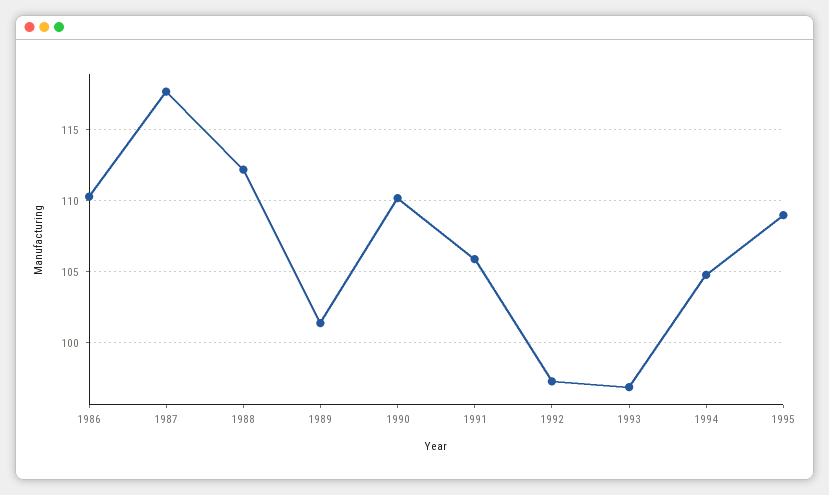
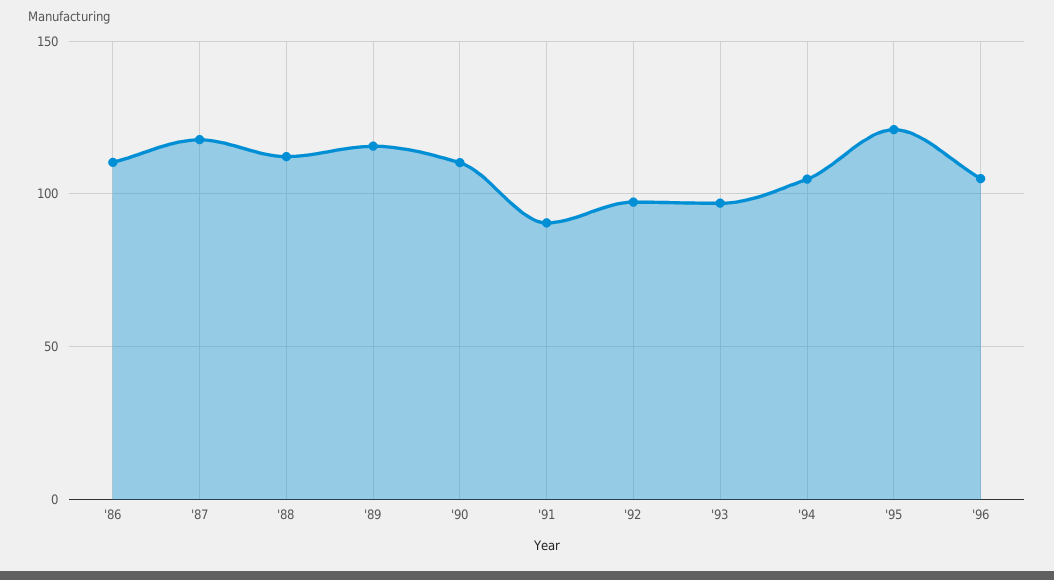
1989: 101.5 -> 115
1991: 106 -> 90
1995: 109 -> 120
'96: none -> 105

